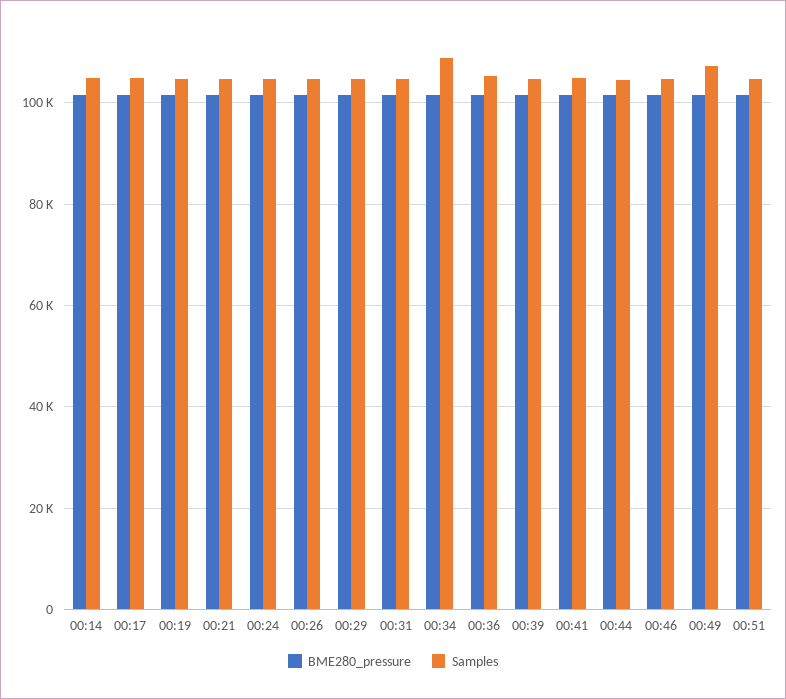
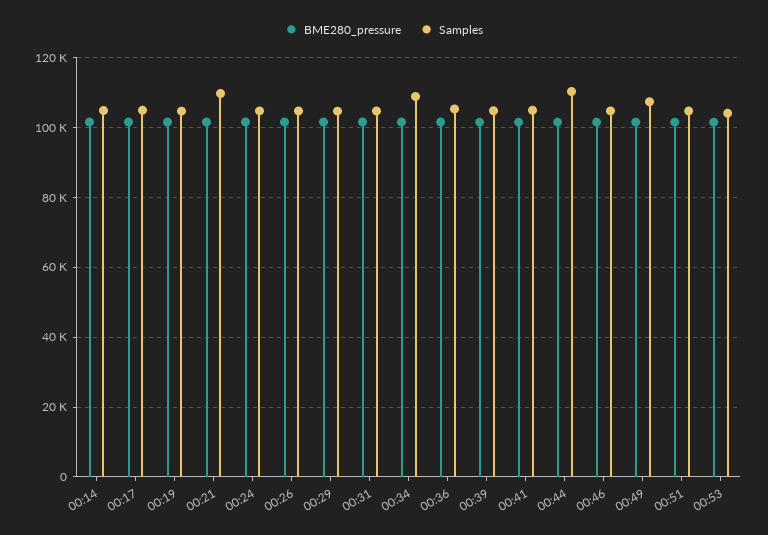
Samples, 00:21: 104000 -> 110000
Samples, 00:44: 104000 -> 110000
BME280_pressure, 00:53: none -> 102000
Samples, 00:53: none -> 104000

